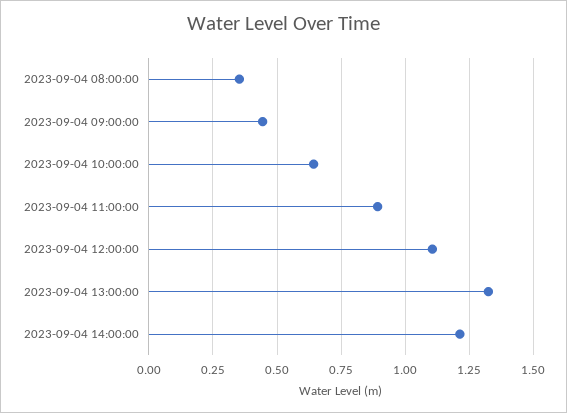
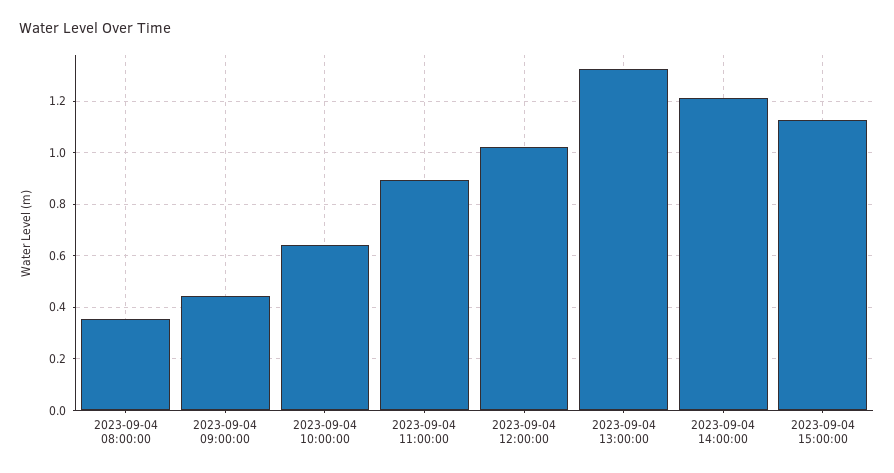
2023-09-04 12:00:00: 1.1 -> 1.025
2023-09-04 15:00:00: none -> 1.125

